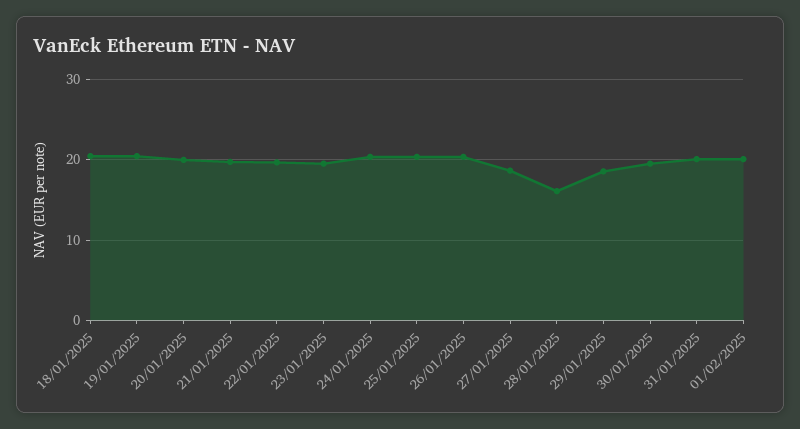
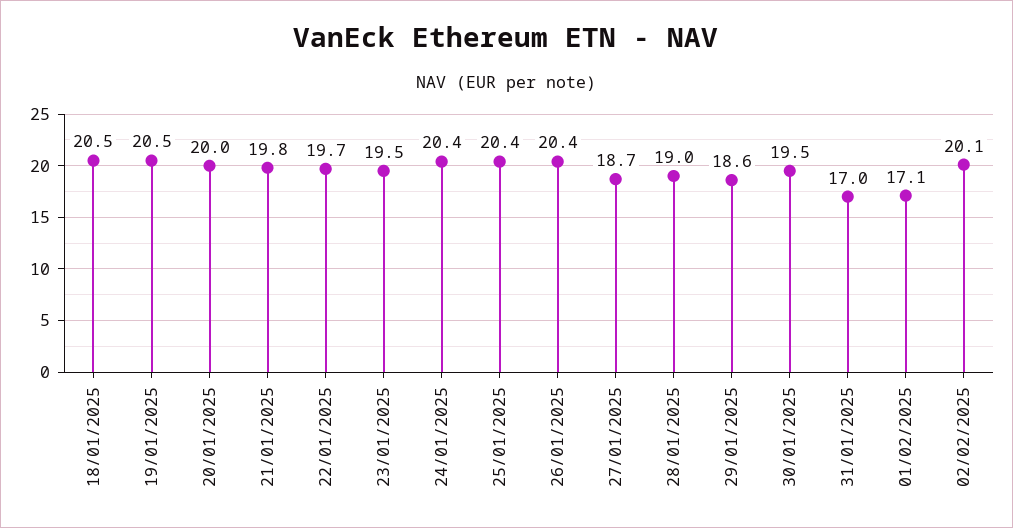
28/01/2025: 16 -> 19
31/01/2025: 20 -> 17
01/02/2025: 20 -> 17.1
02/02/2025: none -> 20.1

